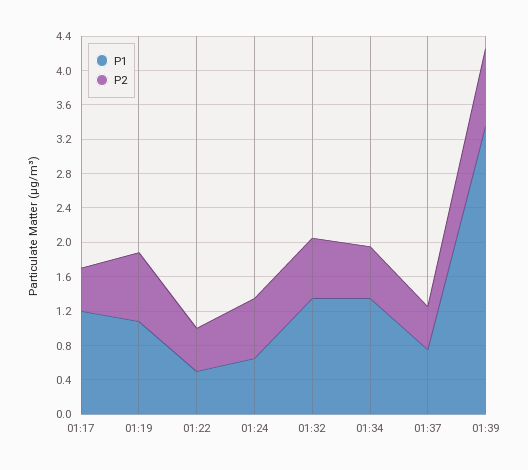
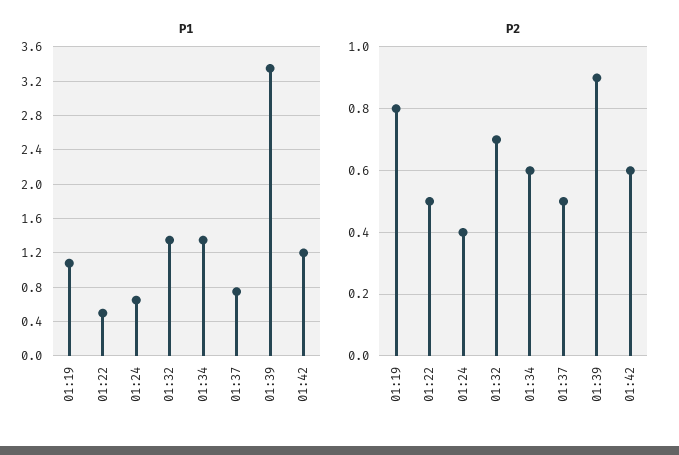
P1, 01:17: 1.2 -> none
P2, 01:17: 0.5 -> none
P2, 01:24: 0.7 -> 0.4
P1, 01:42: none -> 1.2
P2, 01:42: none -> 0.6

